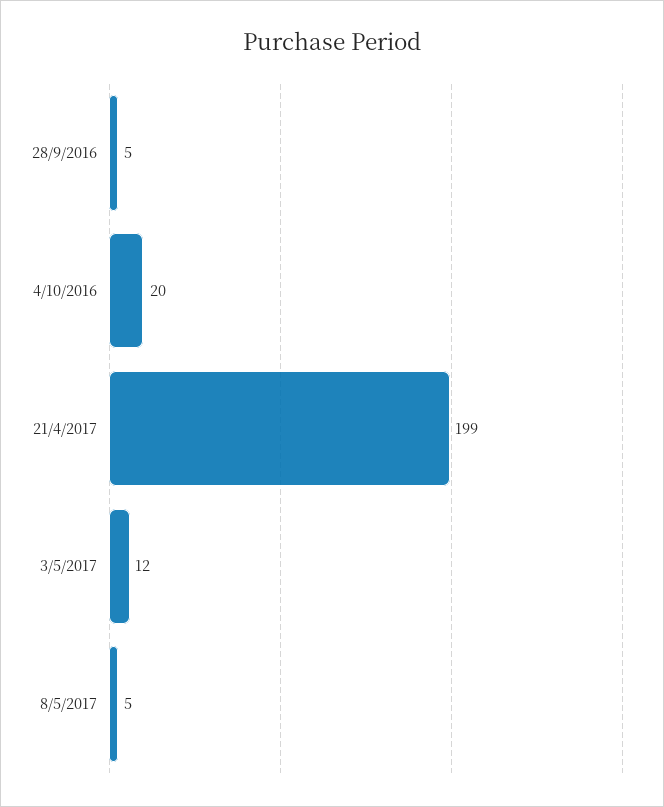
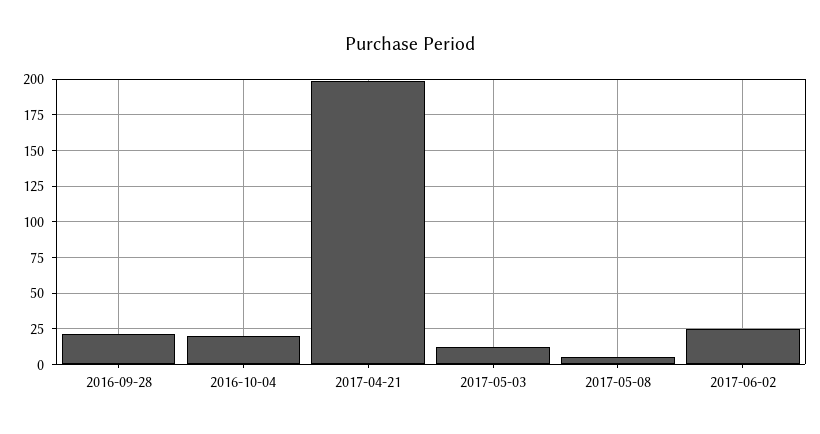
28/9/2016: 5 -> 20
2017-06-02: none -> 25

